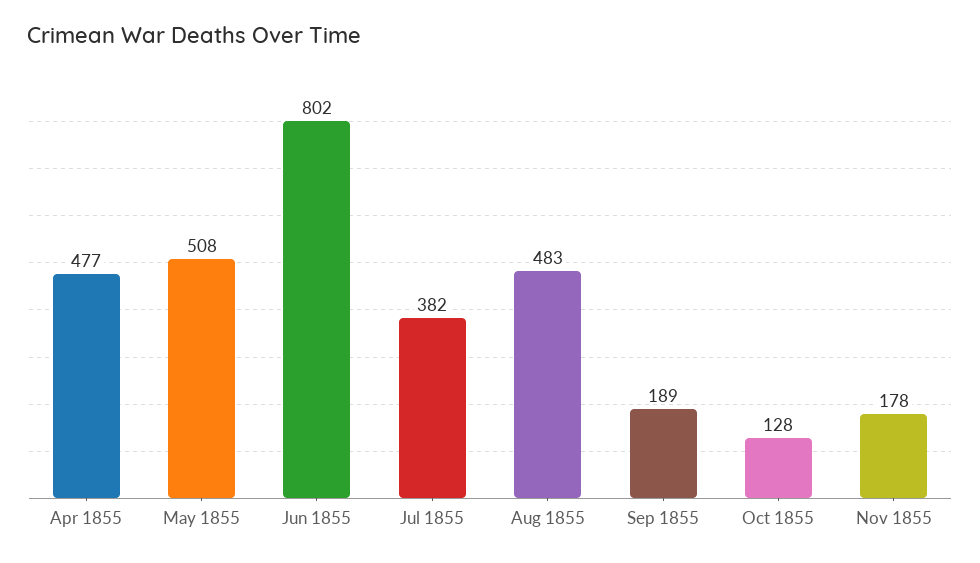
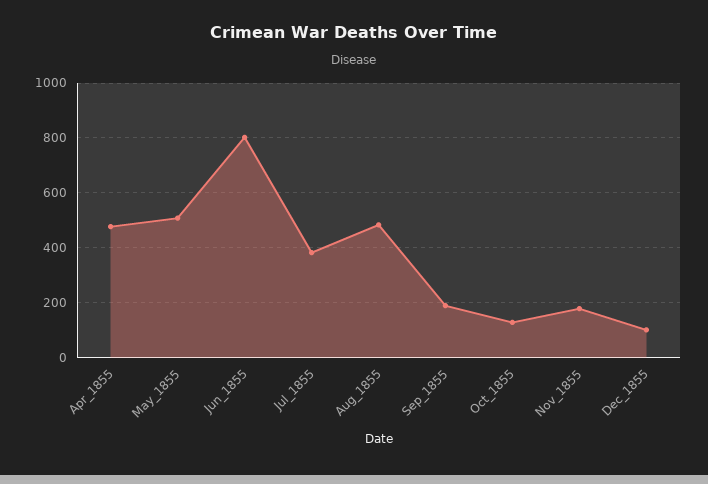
Dec_1855: none -> 100

